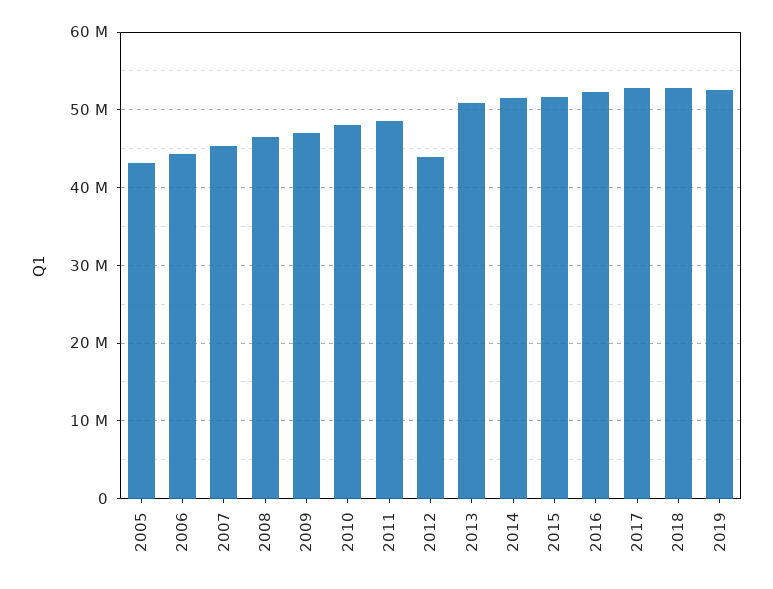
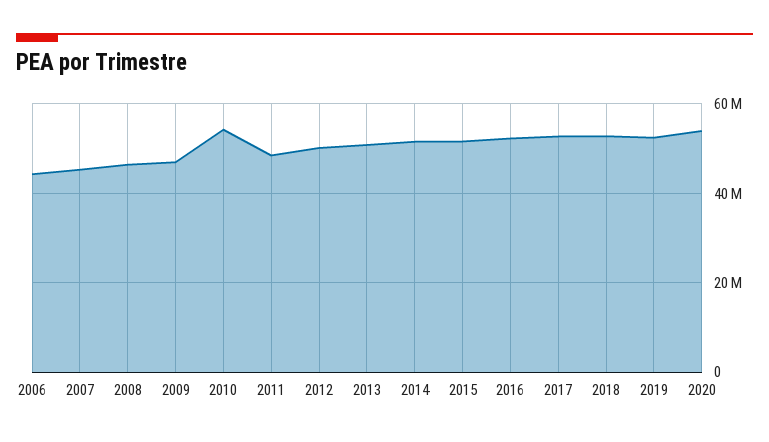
2005: 43000000 -> none
2010: 48000000 -> 54000000
2012: 44000000 -> 50000000
2020: none -> 54000000

